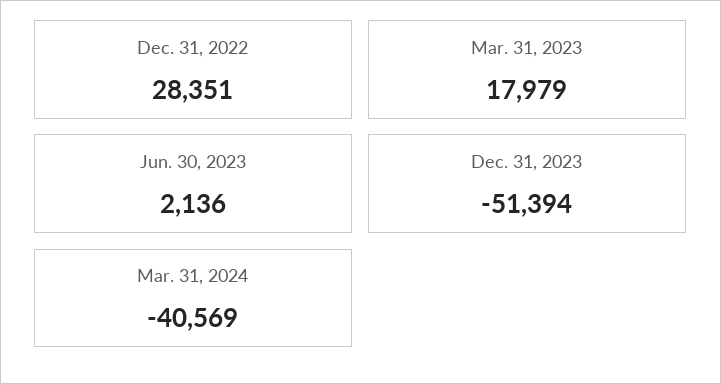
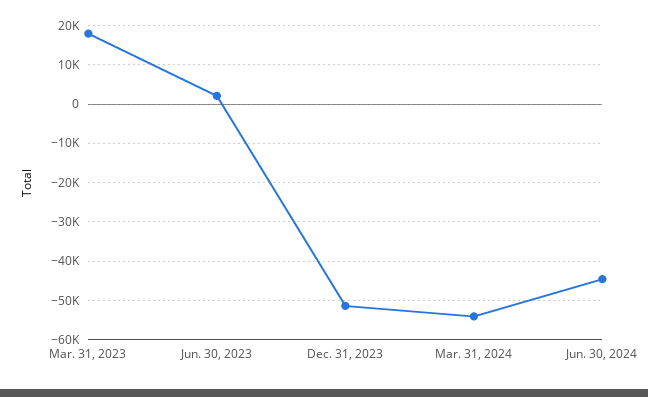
Dec. 31, 2022: 28351 -> none
Mar. 31, 2024: -40569 -> -54000
Jun. 30, 2024: none -> -44000

